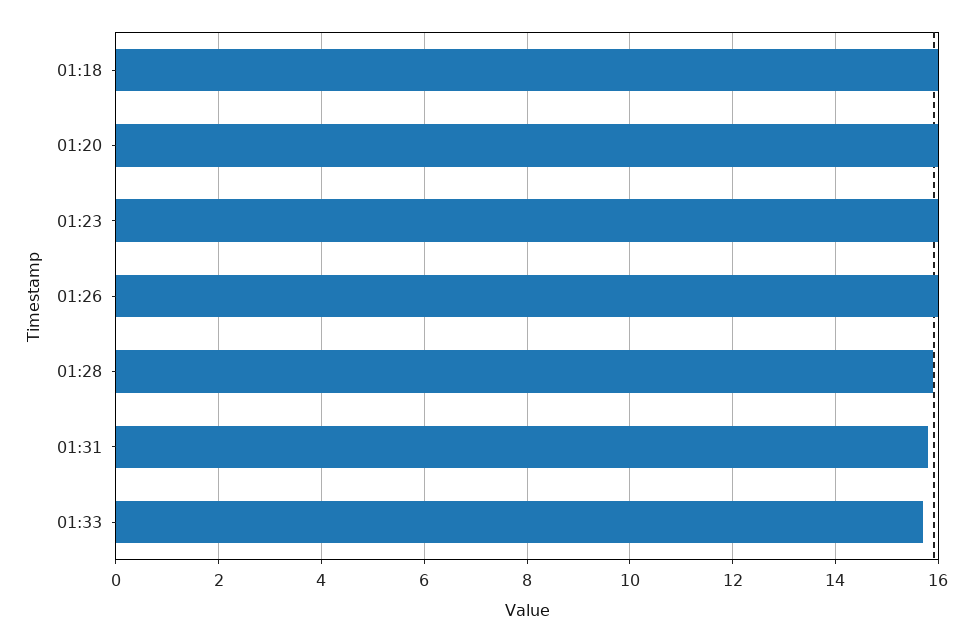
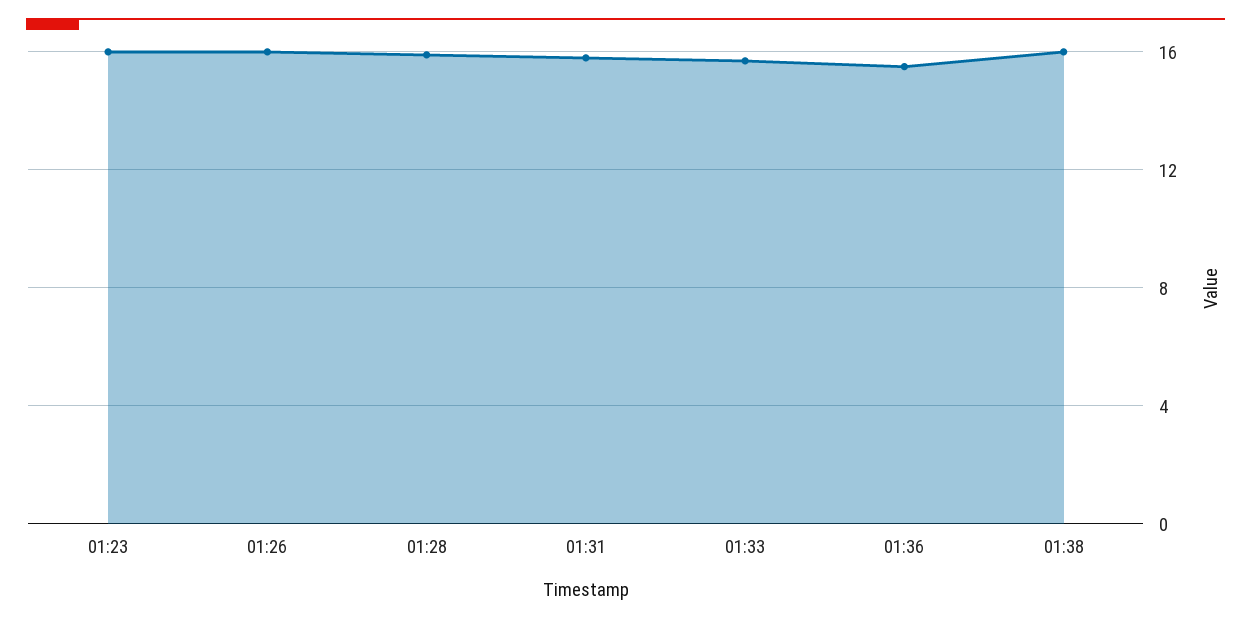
01:18: 16 -> none
01:20: 16 -> none
01:36: none -> 15.5
01:38: none -> 16

